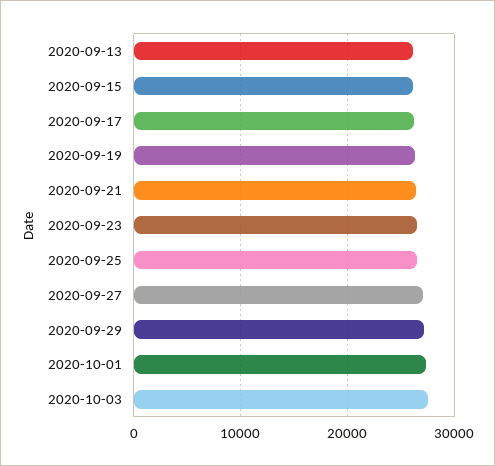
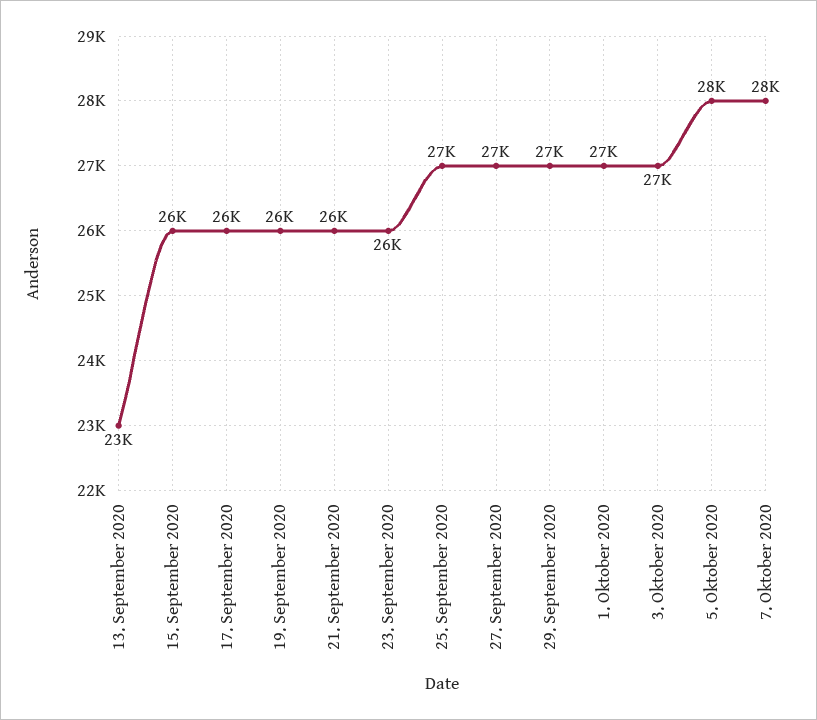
2020-09-13: 26000 -> 23000
5. Oktober 2020: none -> 28000
7. Oktober 2020: none -> 28000

